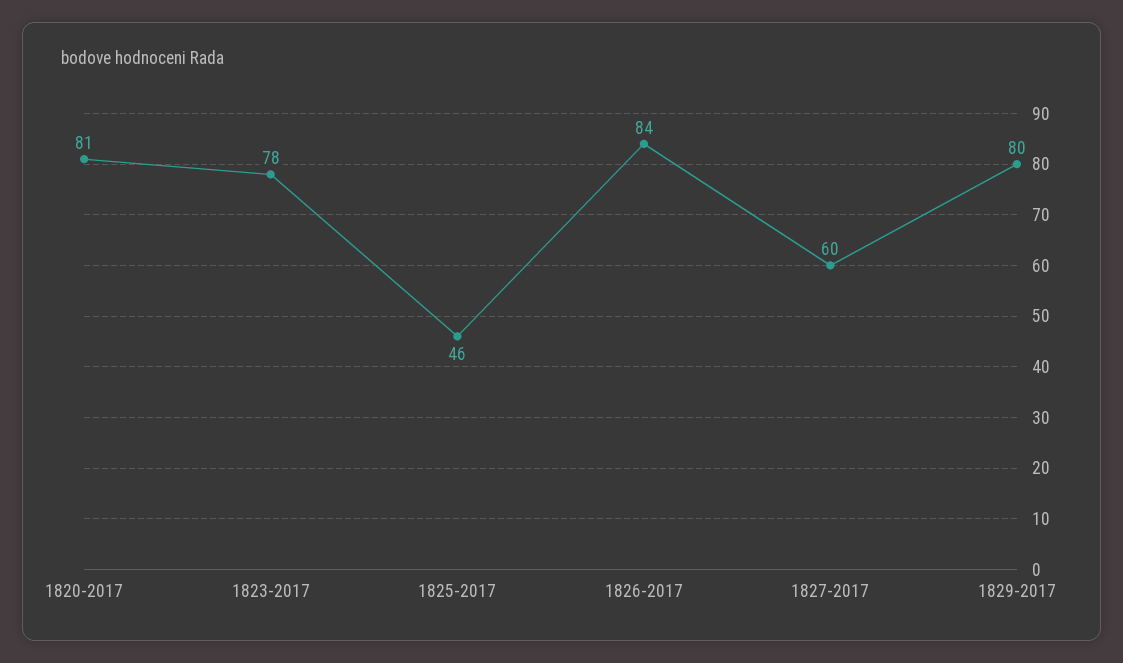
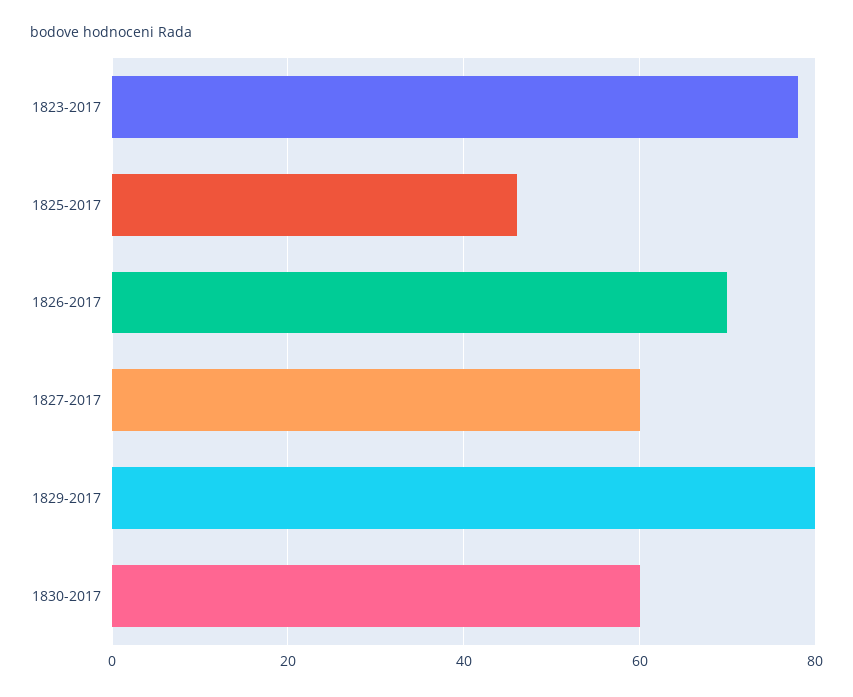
1820-2017: 81 -> none
1826-2017: 84 -> 70
1830-2017: none -> 60

